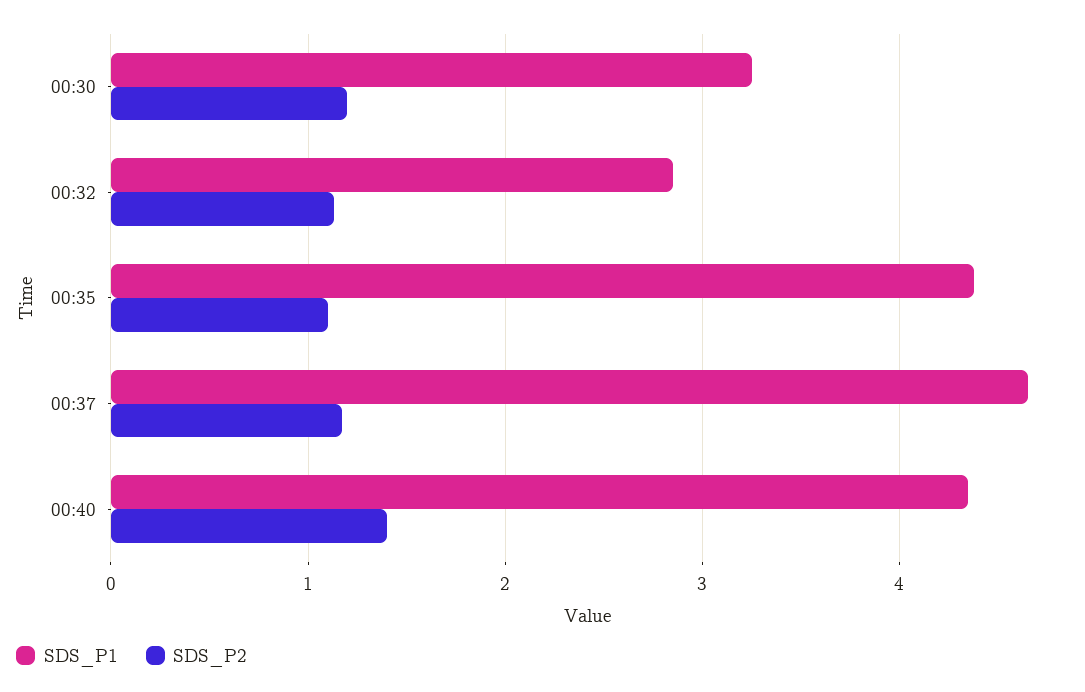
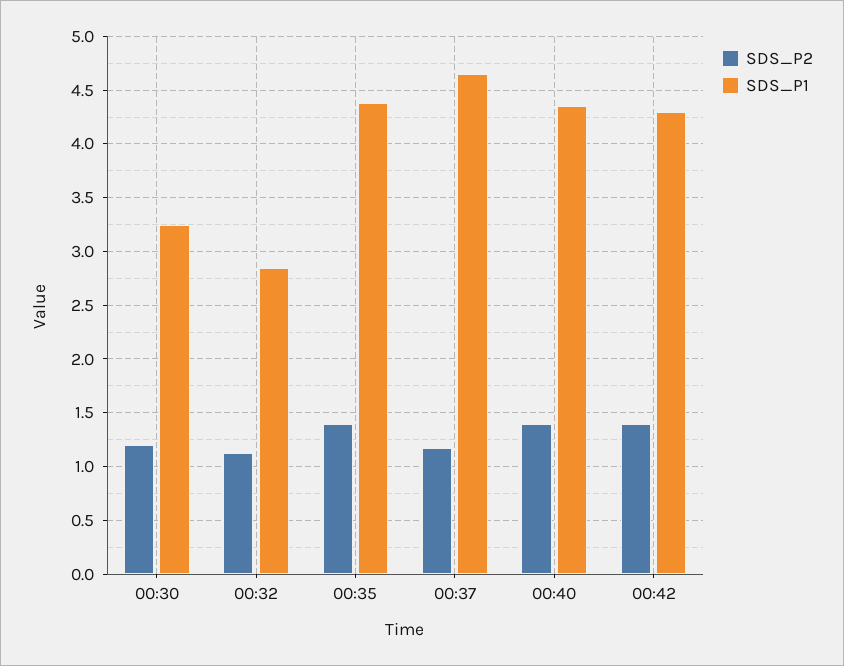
SDS_P2, 00:35: 1.1 -> 1.4
SDS_P2, 00:42: none -> 1.4
SDS_P1, 00:42: none -> 4.3

